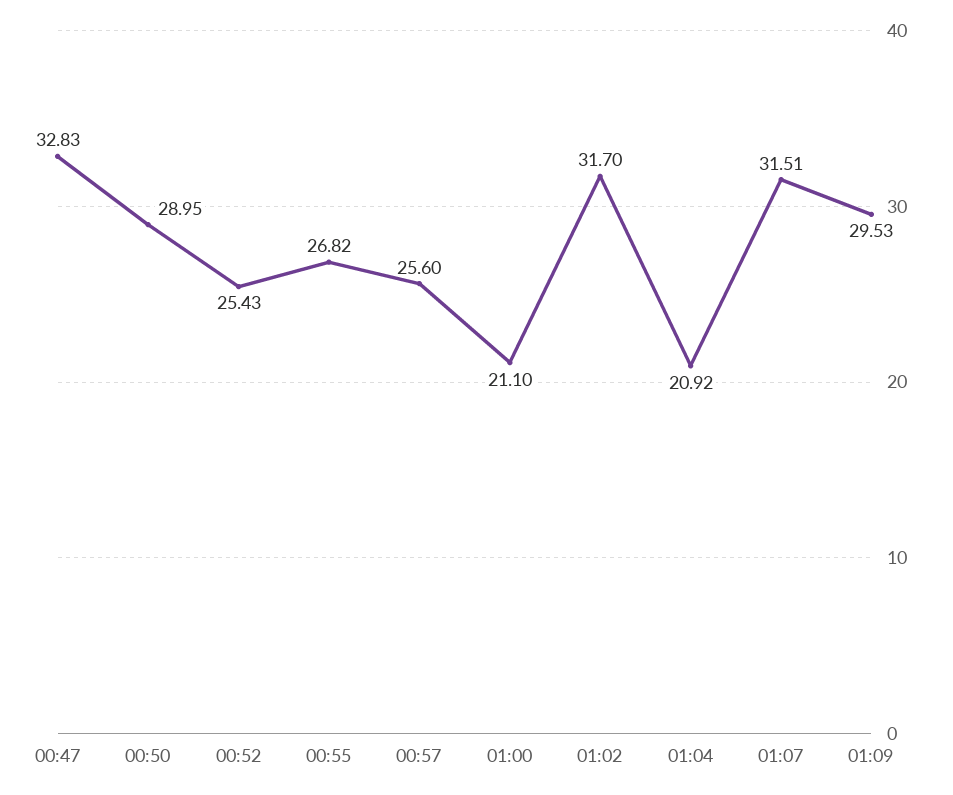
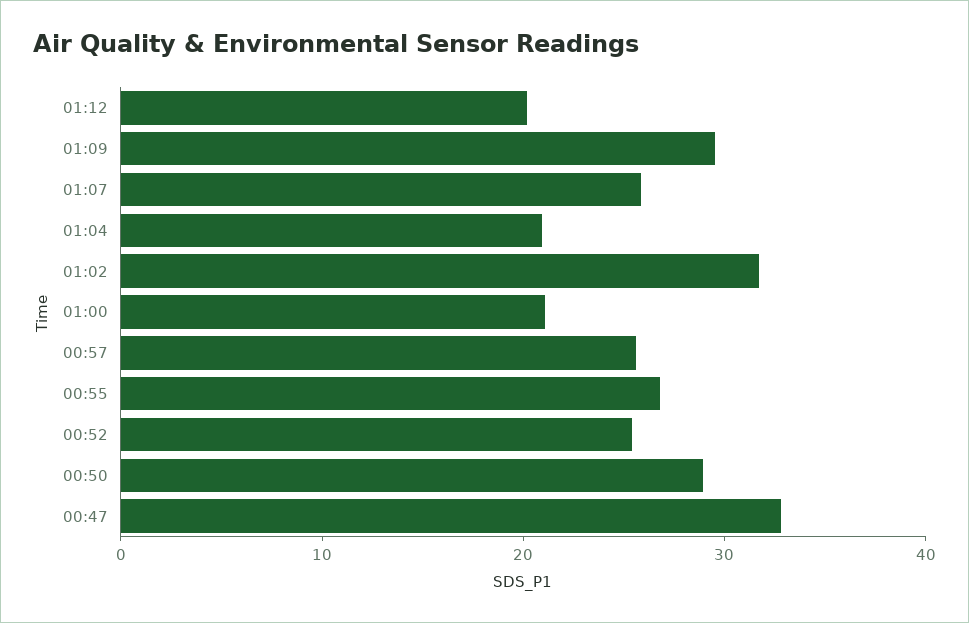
01:07: 31.51 -> 26
01:12: none -> 20

